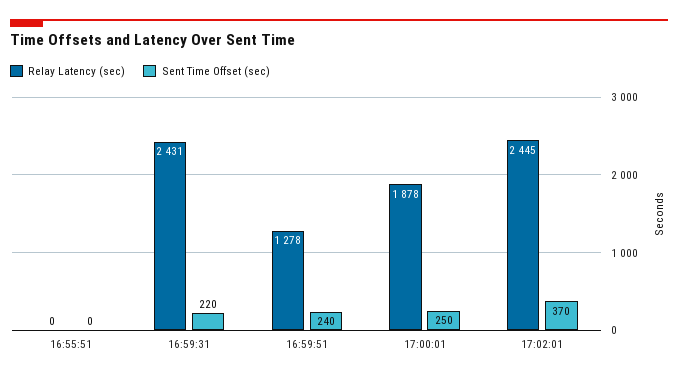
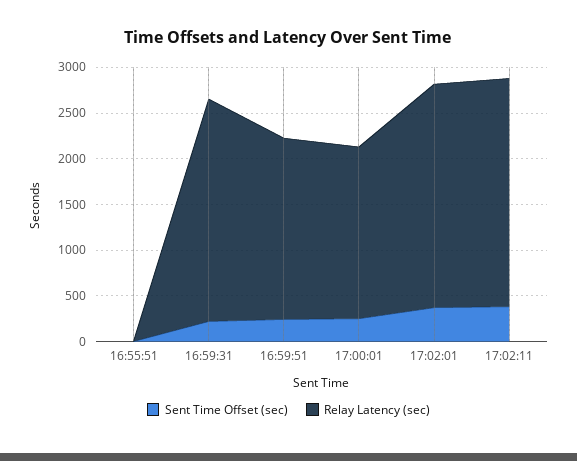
Relay Latency (sec), 16:59:51: 1278 -> 2000
Sent Time Offset (sec), 17:02:11: none -> 400
Relay Latency (sec), 17:02:11: none -> 2500

